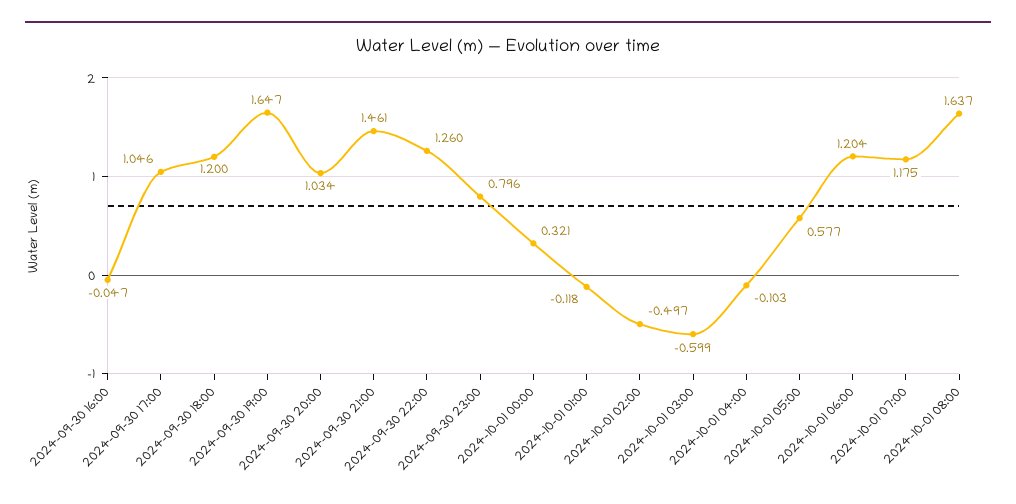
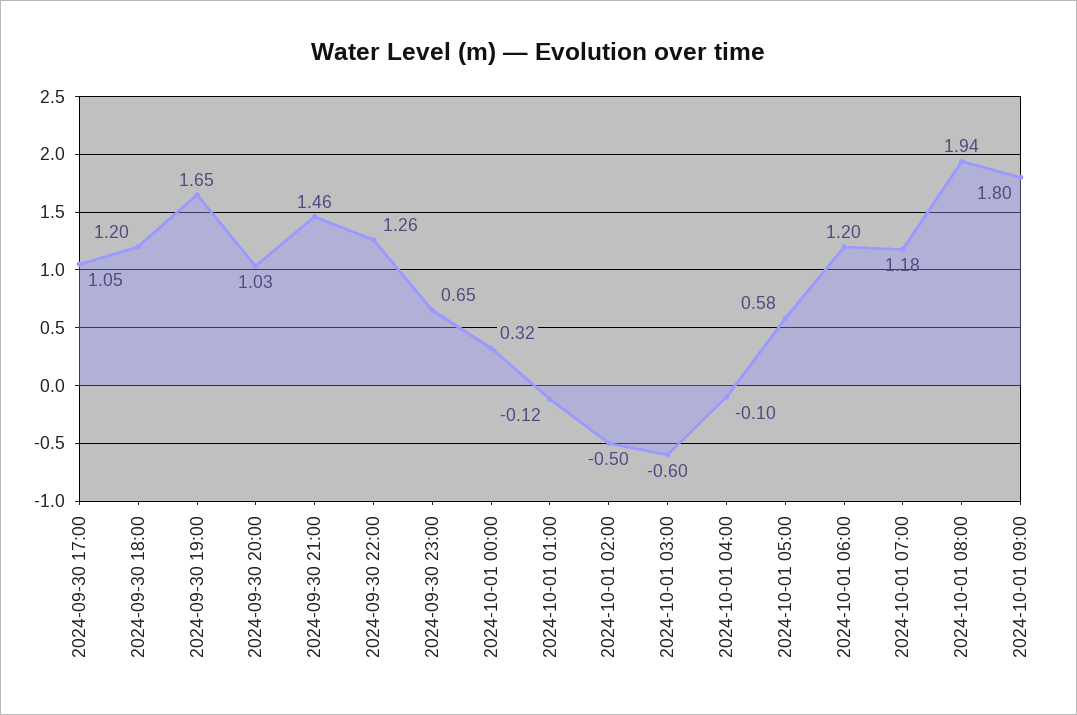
2024-09-30 16:00: -0.047 -> none
2024-09-30 23:00: 0.796 -> 0.65
2024-10-01 08:00: 1.637 -> 1.94
2024-10-01 09:00: none -> 1.8

